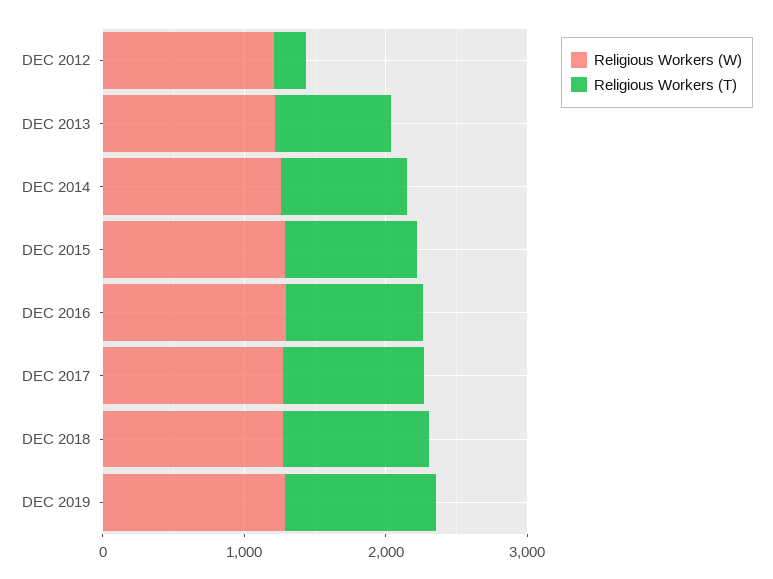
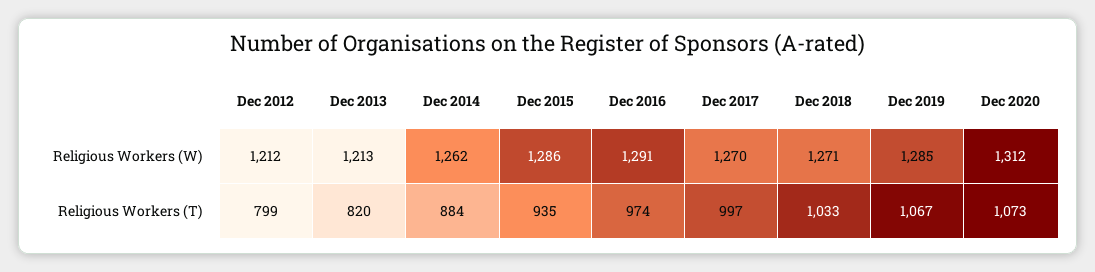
Religious Workers (T), DEC 2012: 200 -> 799
Religious Workers (W), Dec 2020: none -> 1312
Religious Workers (T), Dec 2020: none -> 1073

